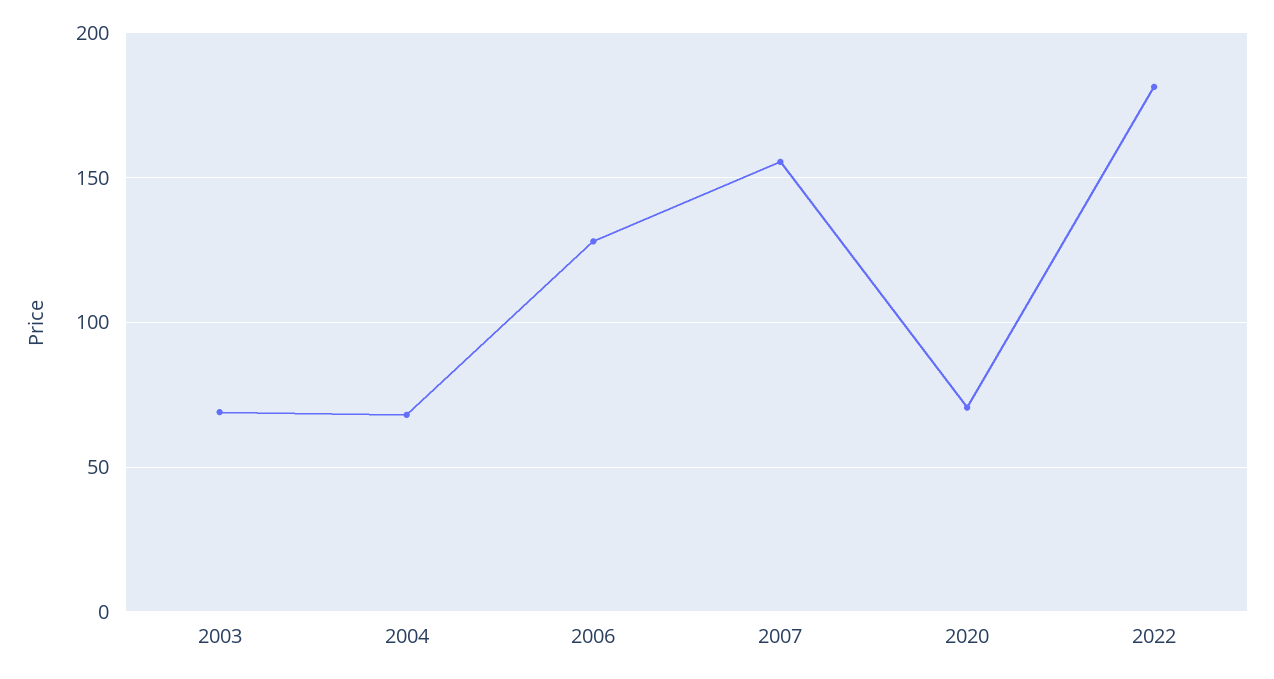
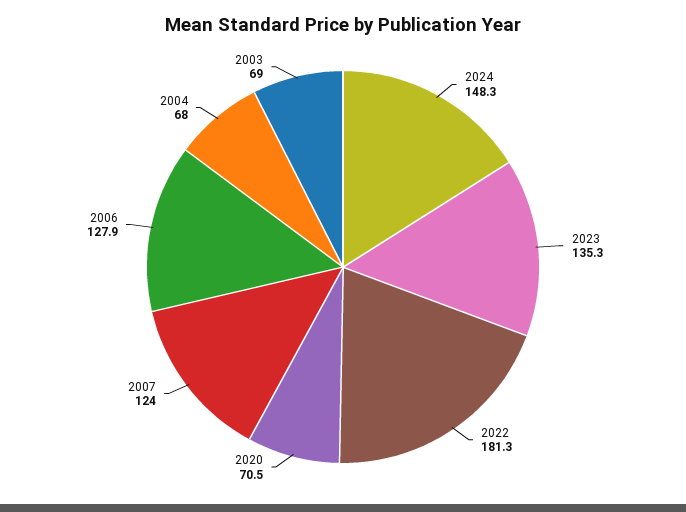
2007: 155 -> 124
2024: none -> 148.3
2023: none -> 135.3

